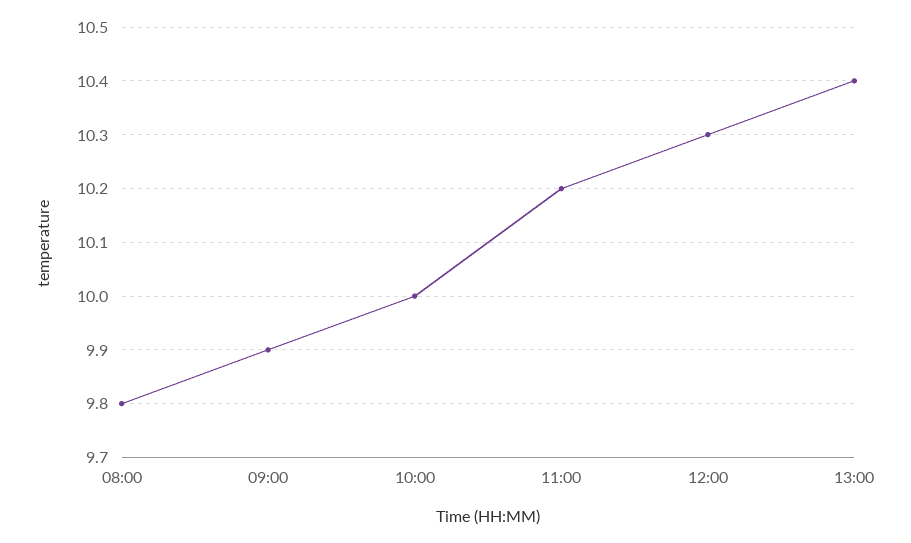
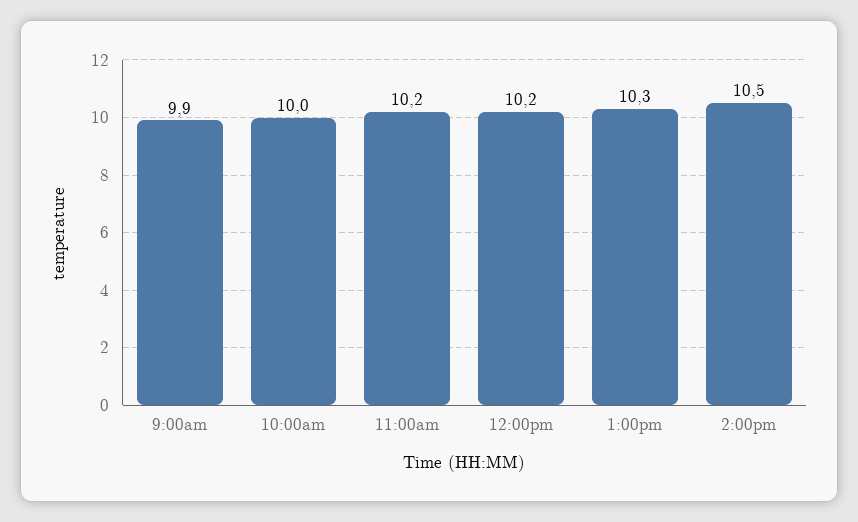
08:00: 9.8 -> none
12:00: 10.3 -> 10.2
13:00: 10.4 -> 10.3
2:00pm: none -> 10.5

